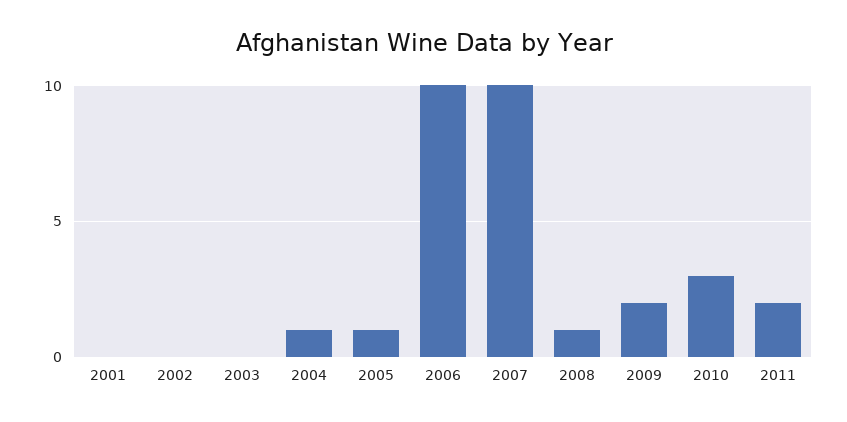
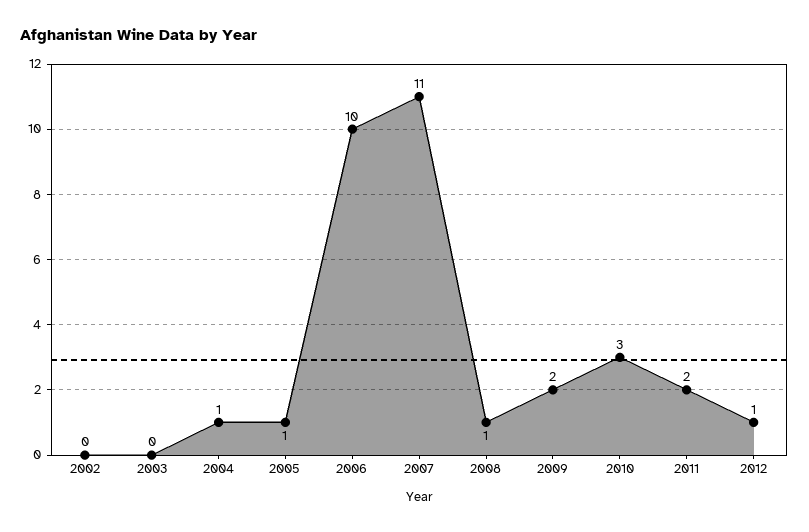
2001: 0 -> none
2007: 10 -> 11
2012: none -> 1

